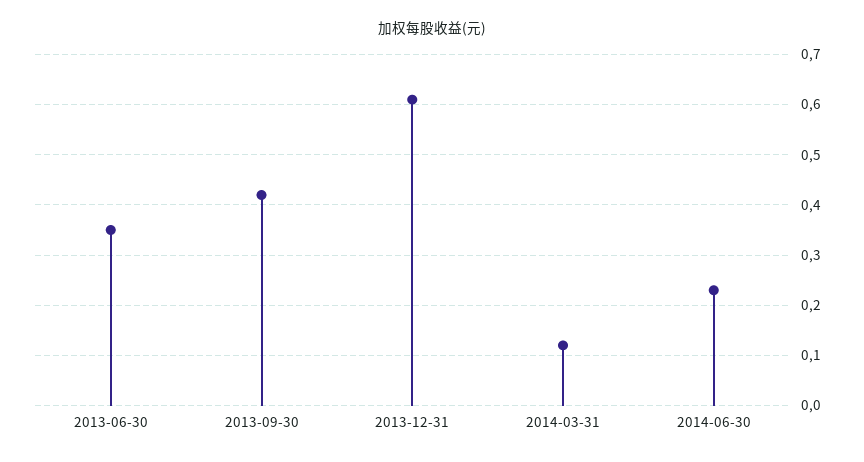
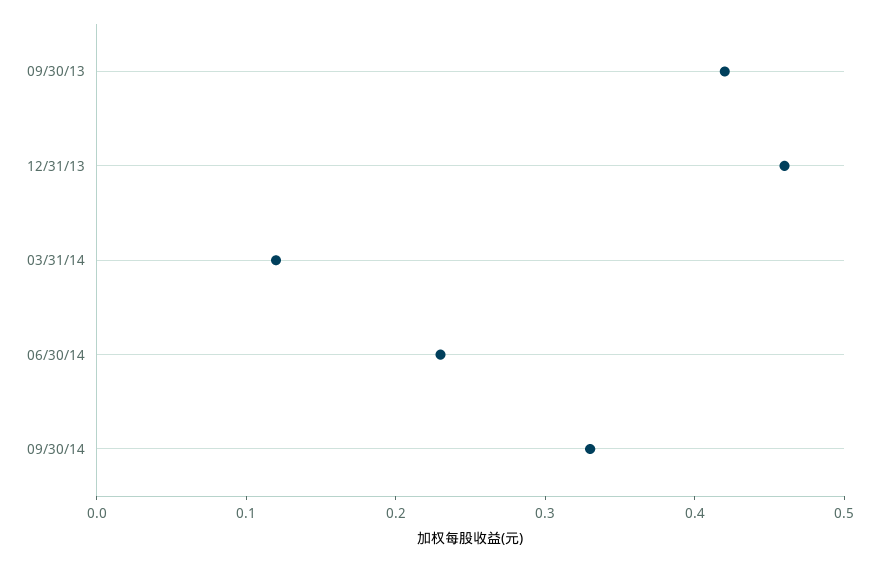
2013-06-30: 0.35 -> none
2013-12-31: 0.6 -> 0.46
09/30/14: none -> 0.33

